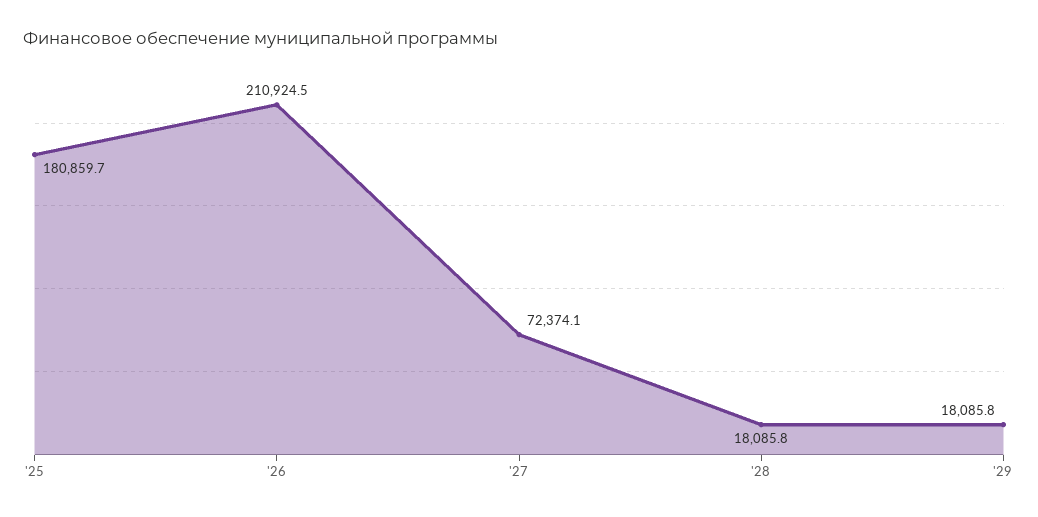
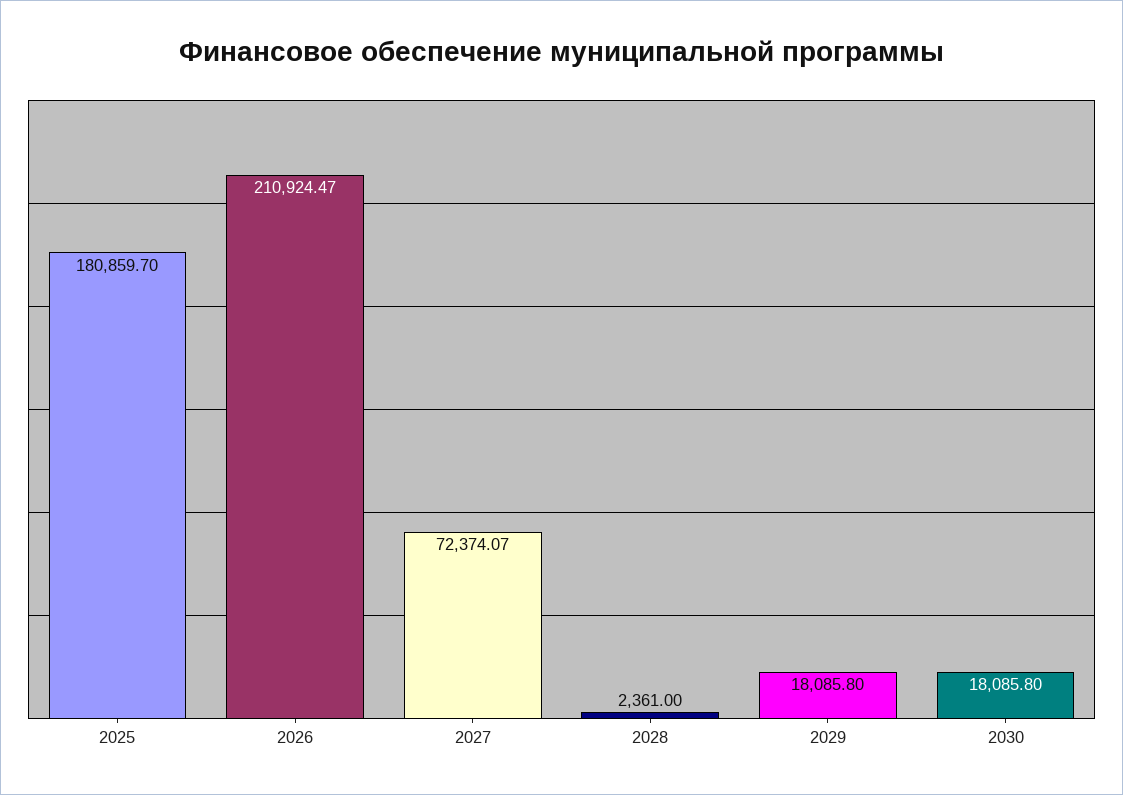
'28: 18085.8 -> 2361
2030: none -> 18085.8

